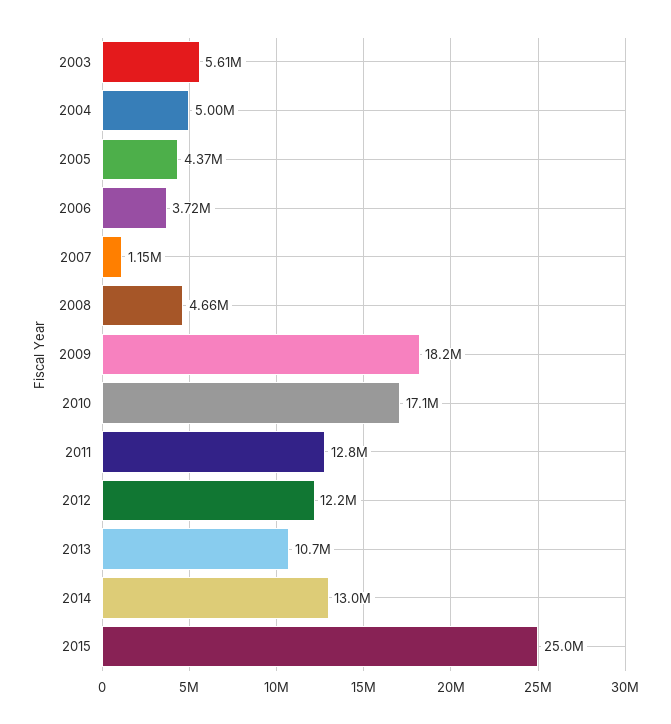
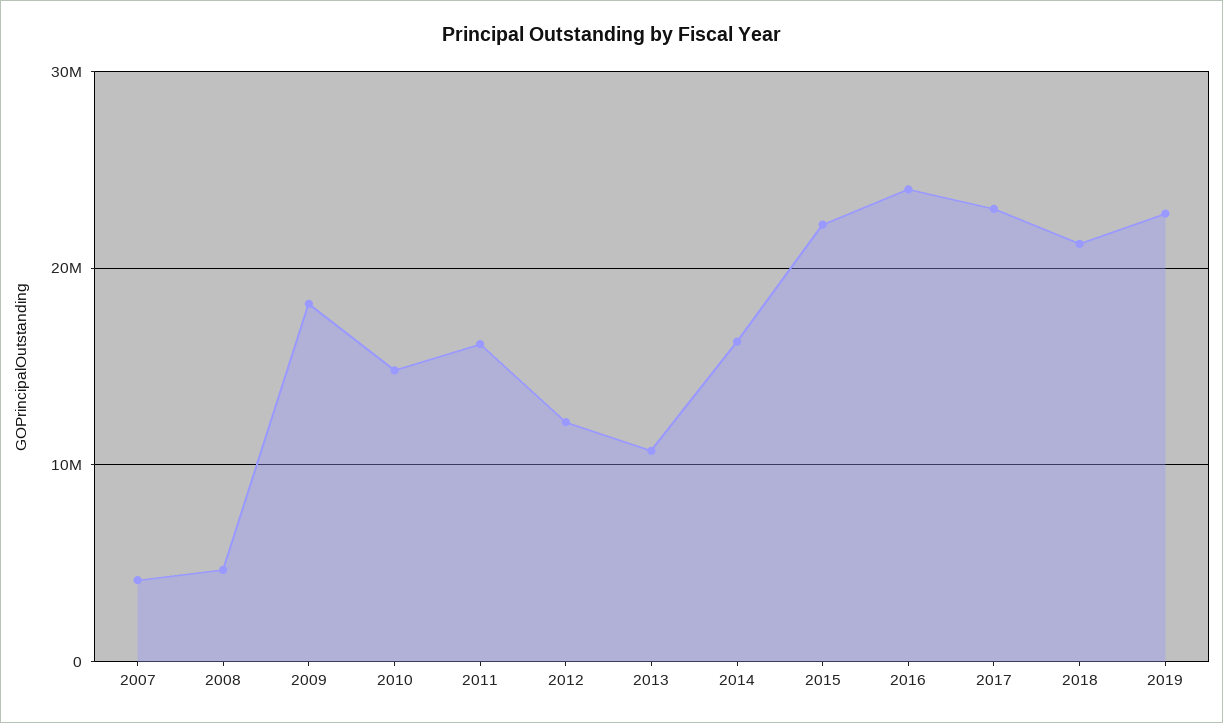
2003: 5610000 -> none
2004: 5000000 -> none
2005: 4370000 -> none
2006: 3720000 -> none
2007: 1150000 -> 4000000
2010: 17100000 -> 15000000
2011: 12800000 -> 16000000
2014: 13000000 -> 16000000
2015: 25000000 -> 22000000
2016: none -> 24000000
2017: none -> 23000000
2018: none -> 21000000
2019: none -> 23000000

